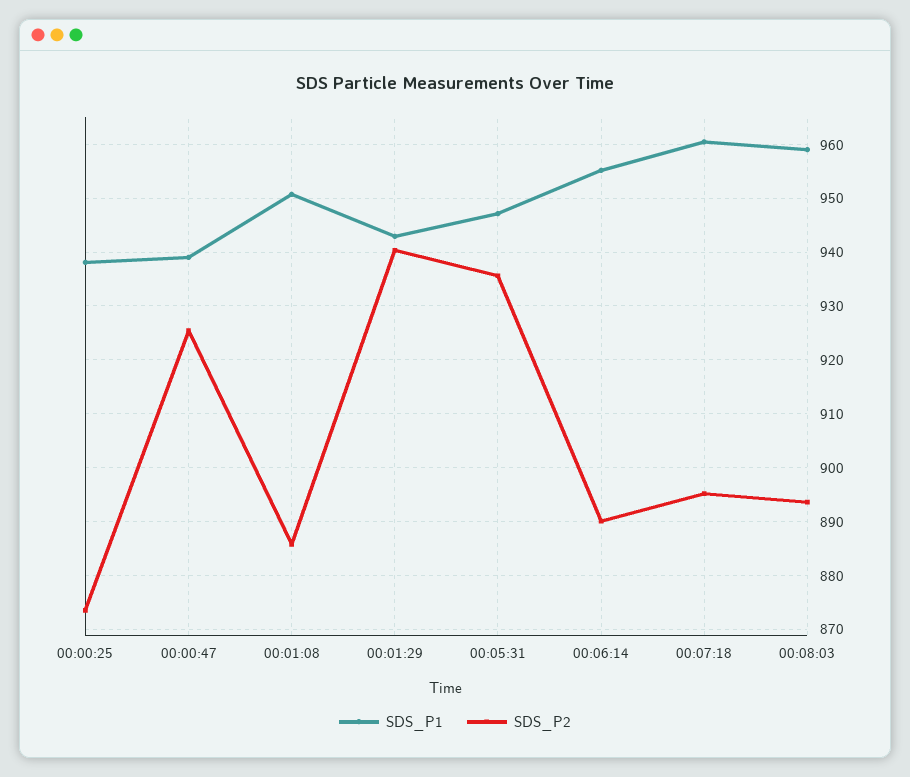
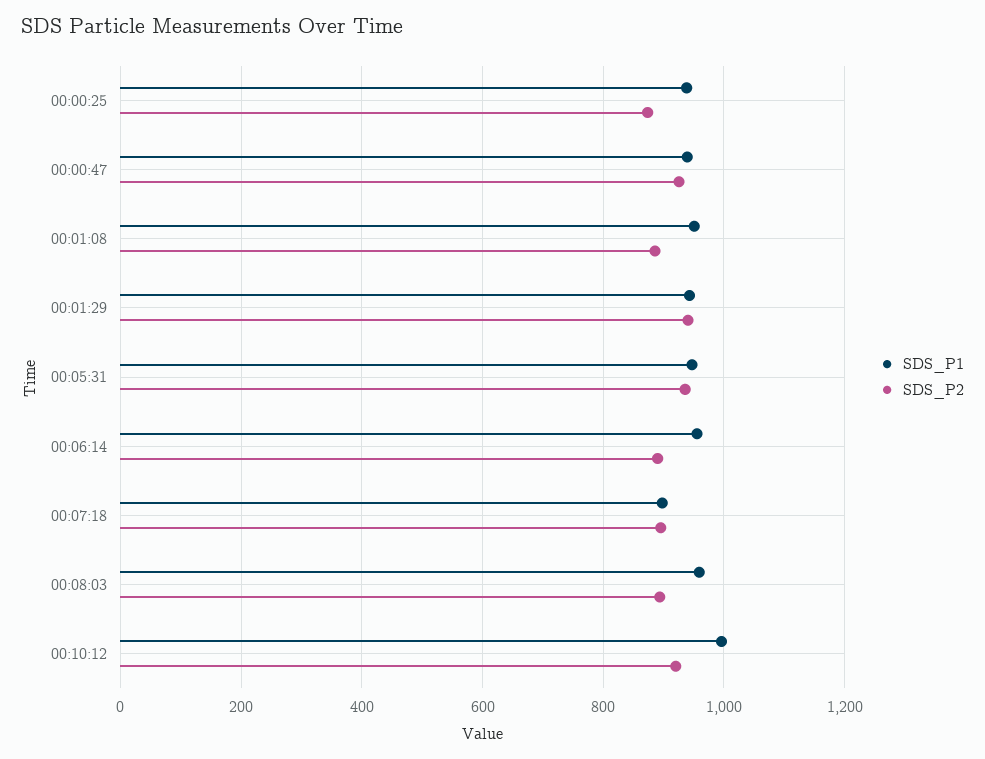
SDS_P1, 00:07:18: 960 -> 900
SDS_P1, 00:10:12: none -> 1000
SDS_P2, 00:10:12: none -> 920

